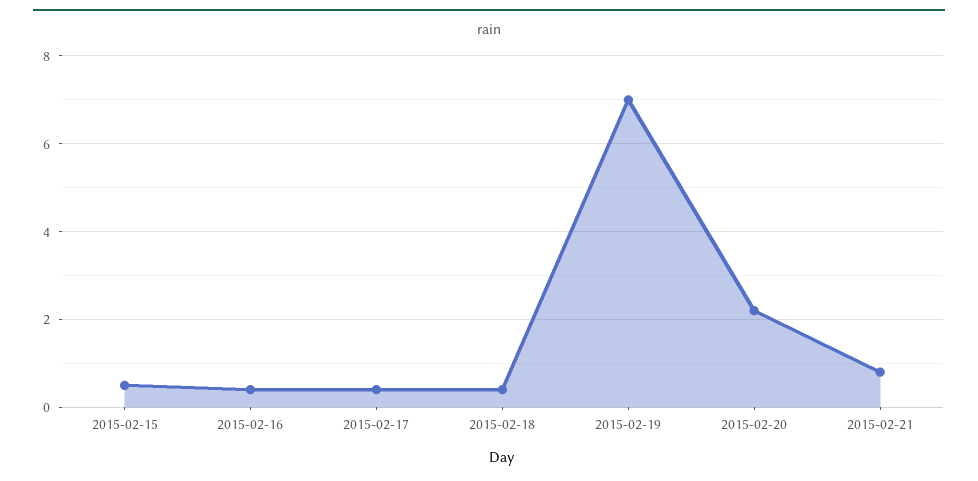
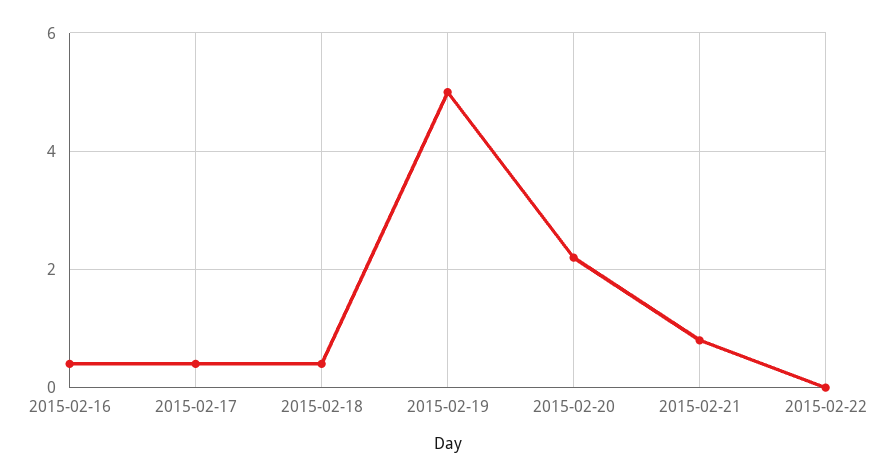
2015-02-15: 0.5 -> none
2015-02-19: 7 -> 5
2015-02-22: none -> 0

